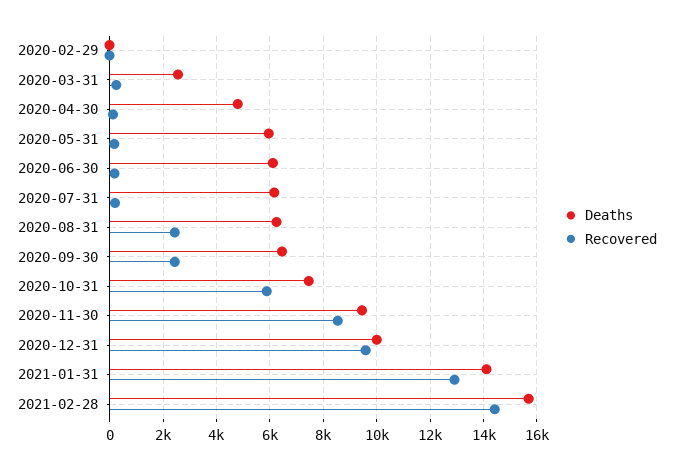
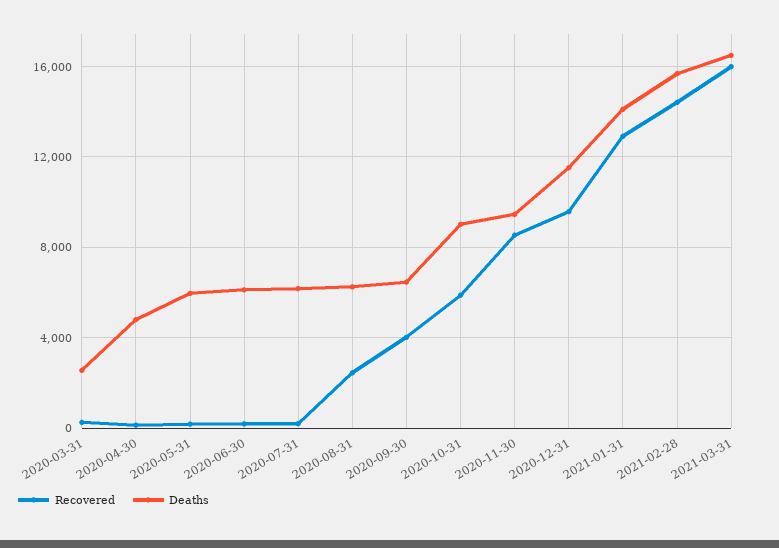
Deaths, 2020-02-29: 0 -> none
Recovered, 2020-02-29: 0 -> none
Recovered, 2020-09-30: 2500 -> 4000
Deaths, 2020-10-31: 7500 -> 9000
Deaths, 2020-12-31: 10000 -> 11500
Recovered, 2021-03-31: none -> 16000
Deaths, 2021-03-31: none -> 16500

